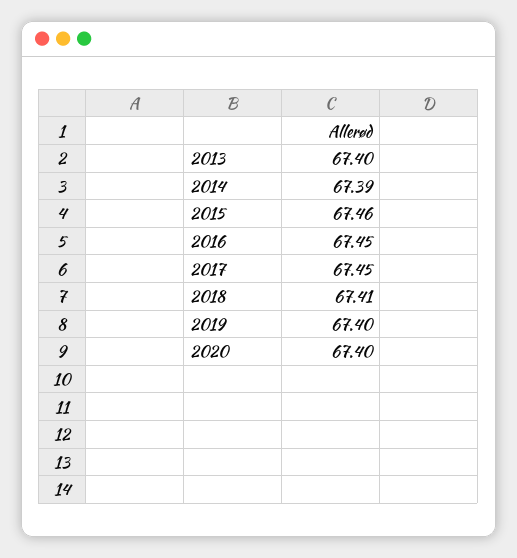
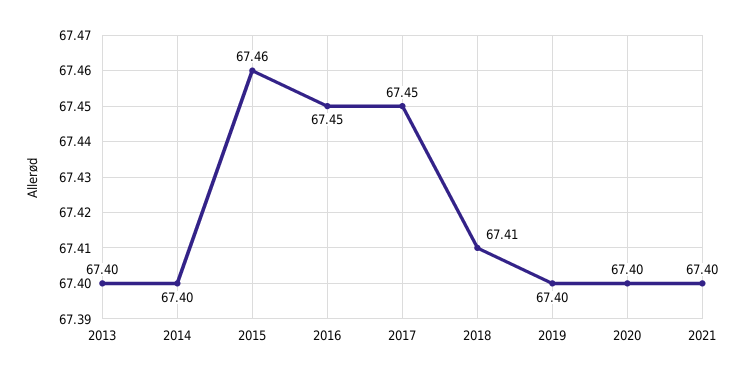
2014: 67.39 -> 67.4
2021: none -> 67.4

